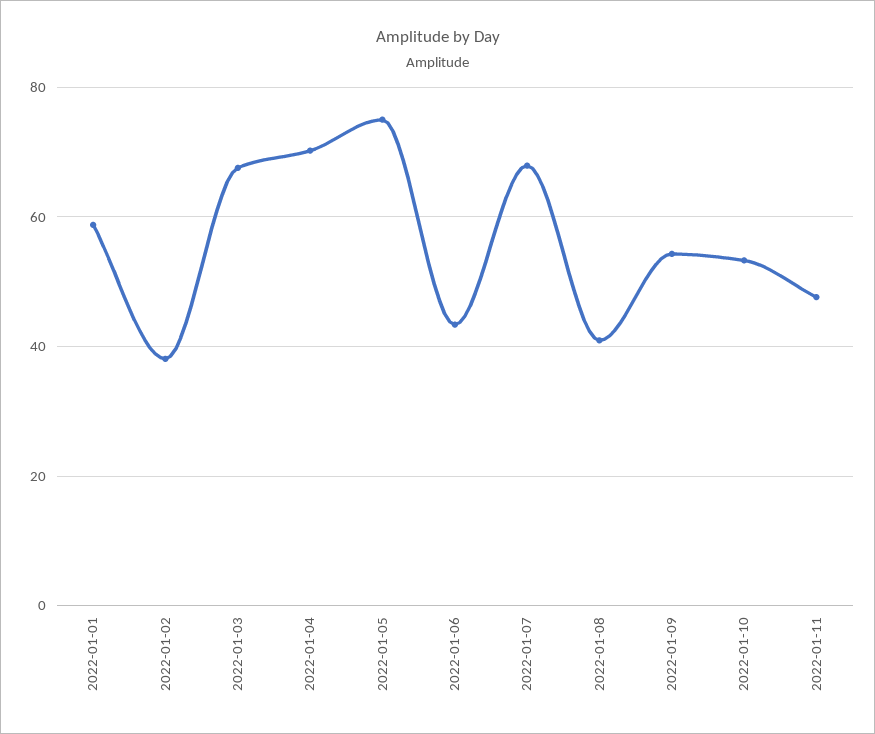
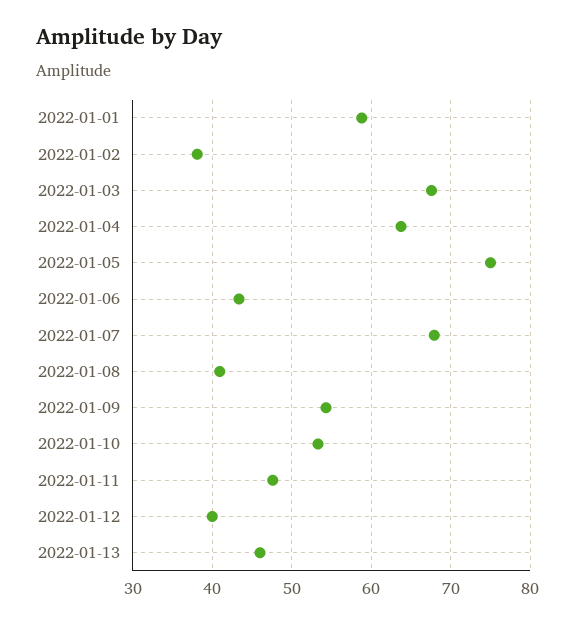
2022-01-04: 70 -> 64
2022-01-12: none -> 40
2022-01-13: none -> 46

